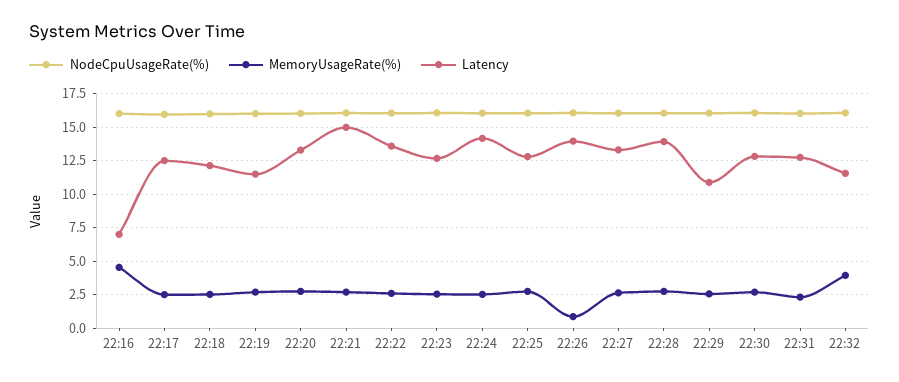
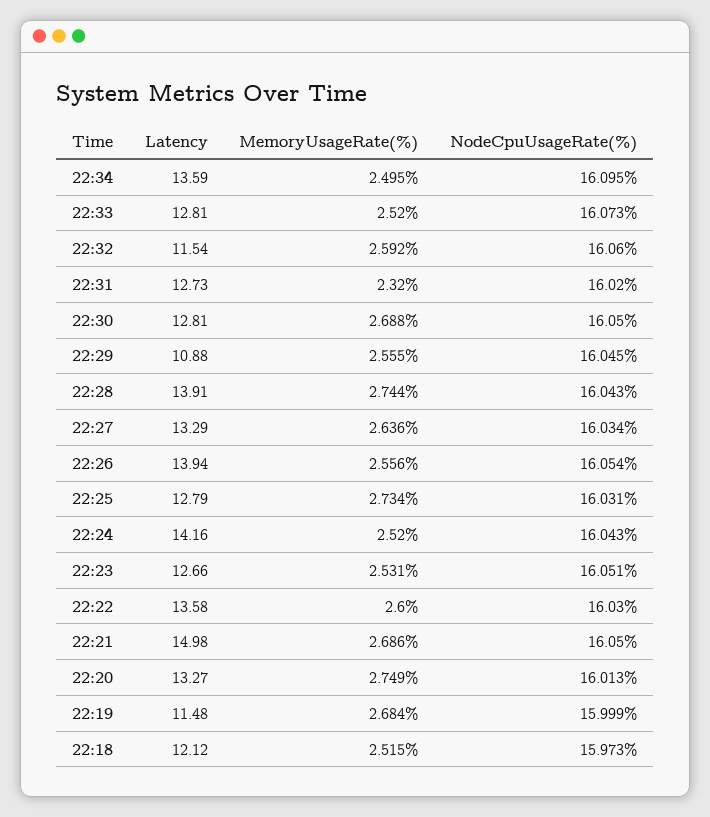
NodeCpuUsageRate(%), 22:16: 16 -> none
MemoryUsageRate(%), 22:16: 4.5 -> none
Latency, 22:16: 7 -> none
NodeCpuUsageRate(%), 22:17: 16 -> none
MemoryUsageRate(%), 22:17: 2.5 -> none
Latency, 22:17: 12.5 -> none
MemoryUsageRate(%), 22:26: 1 -> 2.556
MemoryUsageRate(%), 22:32: 4 -> 2.592
Latency, 22:34: none -> 13.59
MemoryUsageRate(%), 22:34: none -> 2.495
NodeCpuUsageRate(%), 22:34: none -> 16.095
Latency, 22:33: none -> 12.81
MemoryUsageRate(%), 22:33: none -> 2.52
NodeCpuUsageRate(%), 22:33: none -> 16.073

